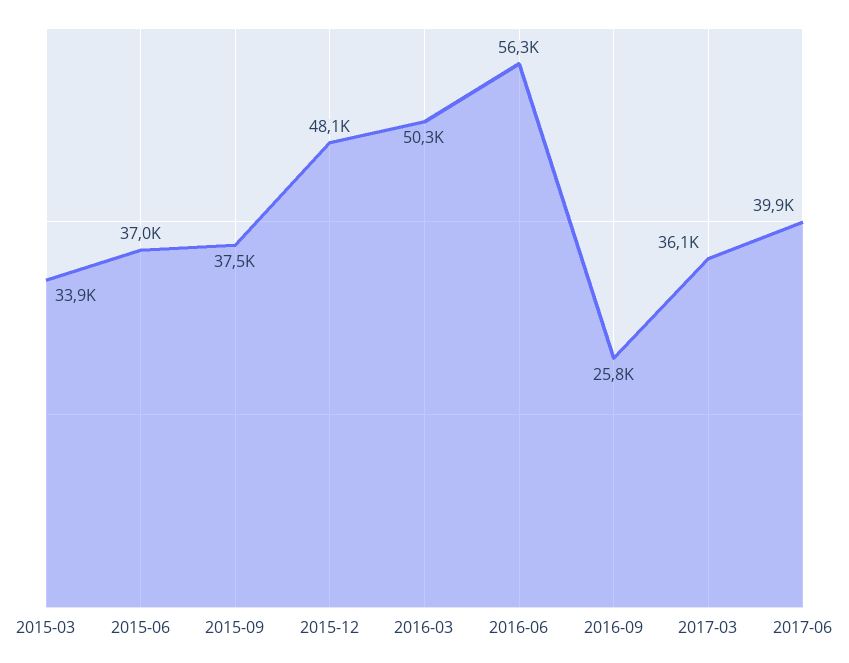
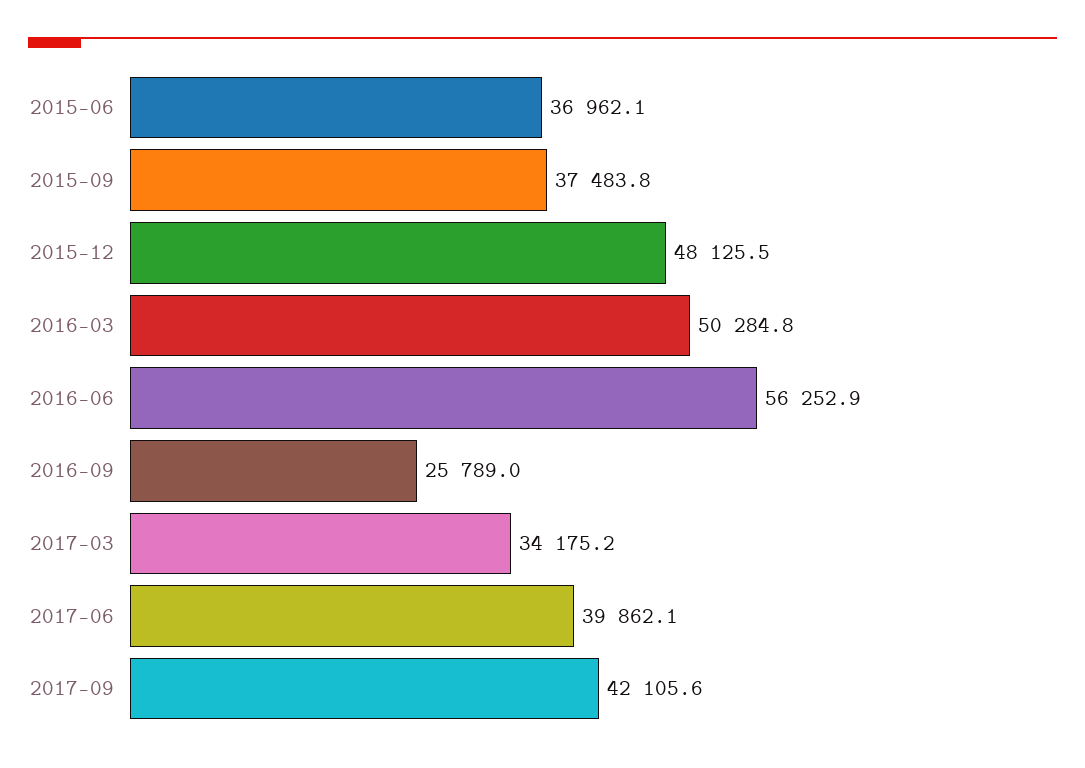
2015-03: 33900 -> none
2017-03: 36100 -> 34175.2
2017-09: none -> 42105.6

